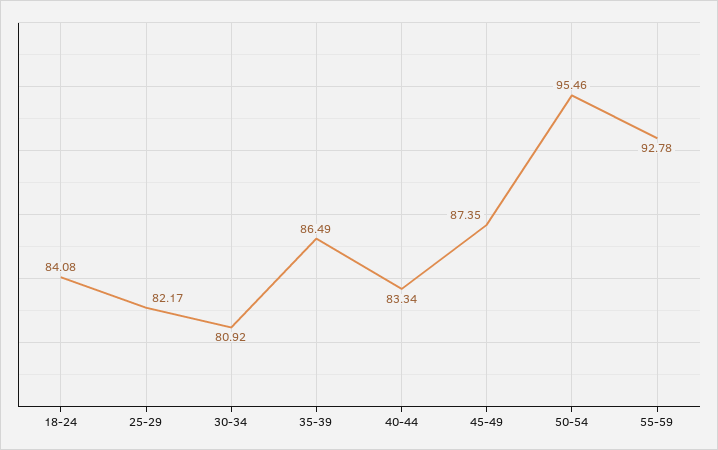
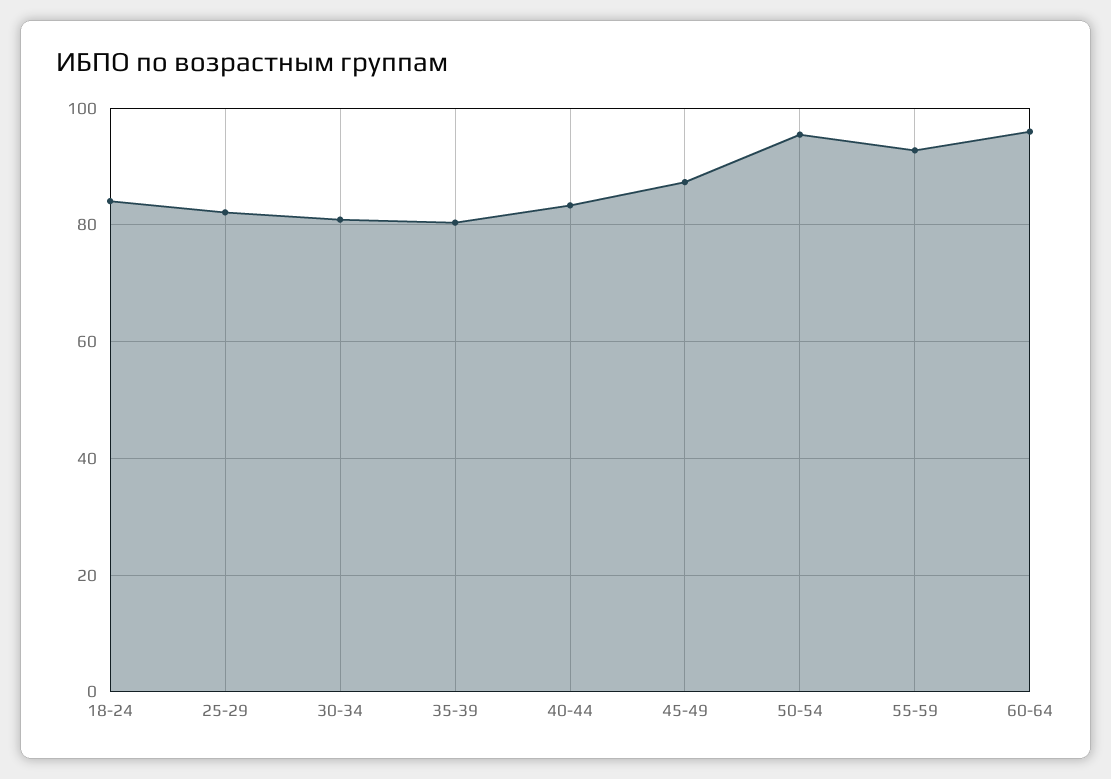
35-39: 86.49 -> 80
60-64: none -> 96

